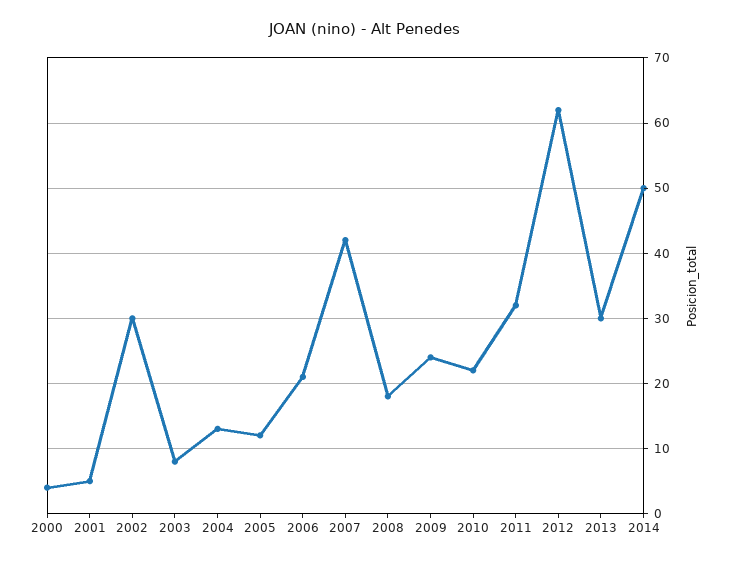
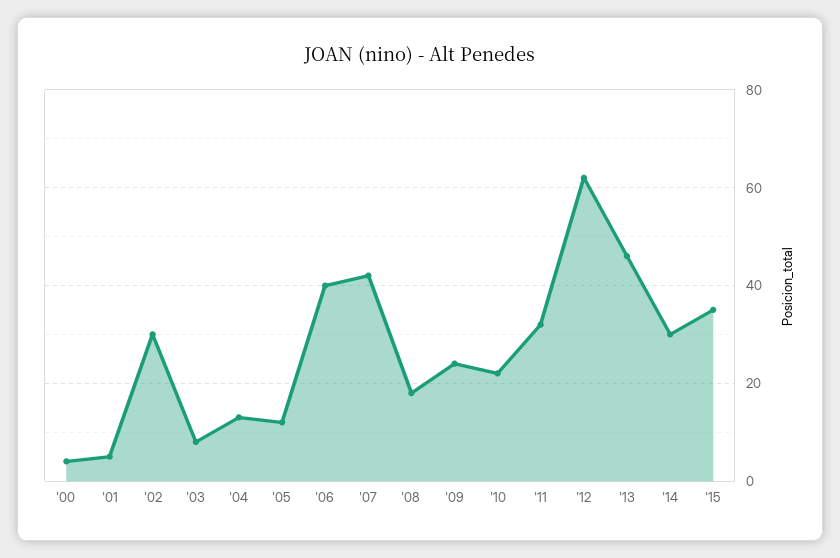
2006: 21 -> 40
2013: 30 -> 45
2014: 50 -> 30
'15: none -> 35

